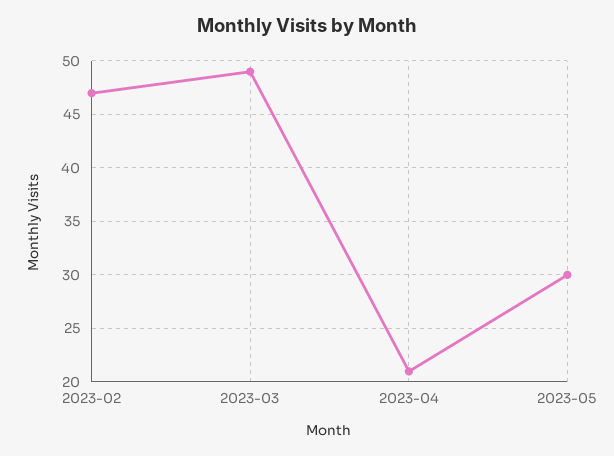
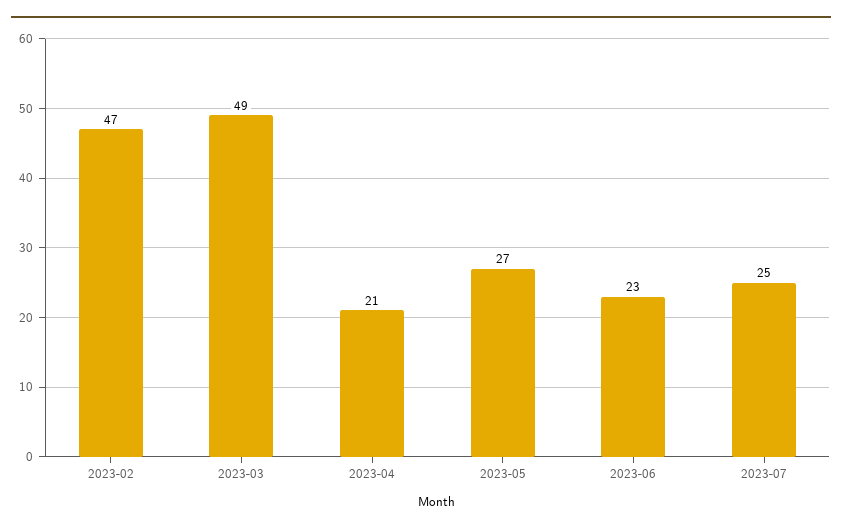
2023-05: 30 -> 27
2023-06: none -> 23
2023-07: none -> 25

